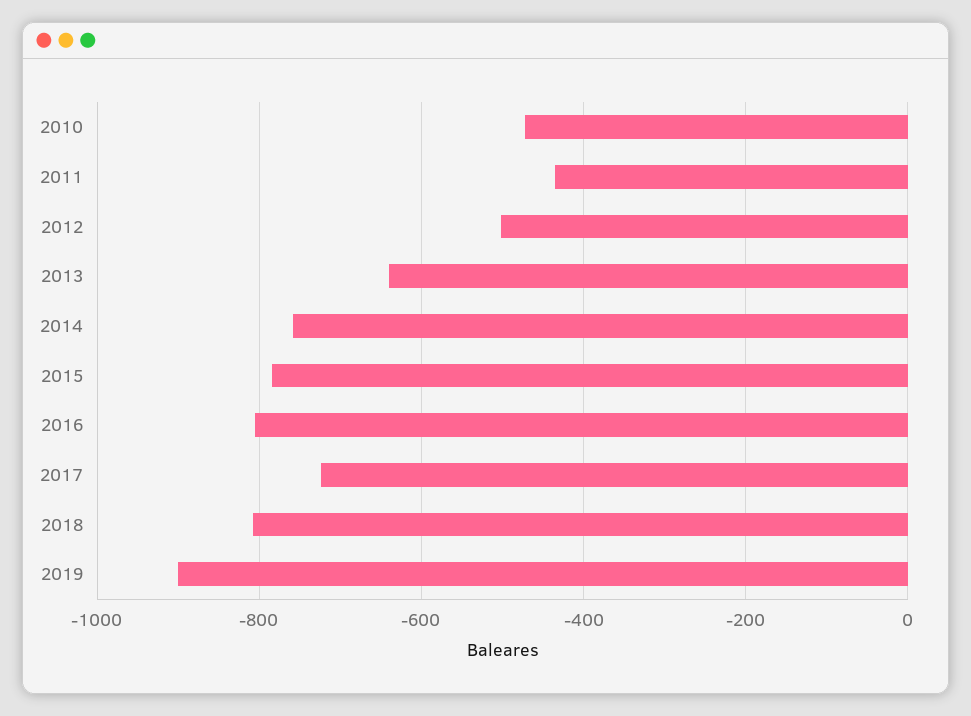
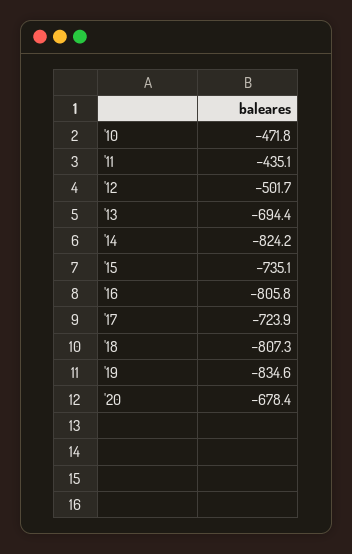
2013: -640 -> -694.4
2014: -760 -> -824.2
2015: -780 -> -735.1
2019: -900 -> -834.6
'20: none -> -678.4

